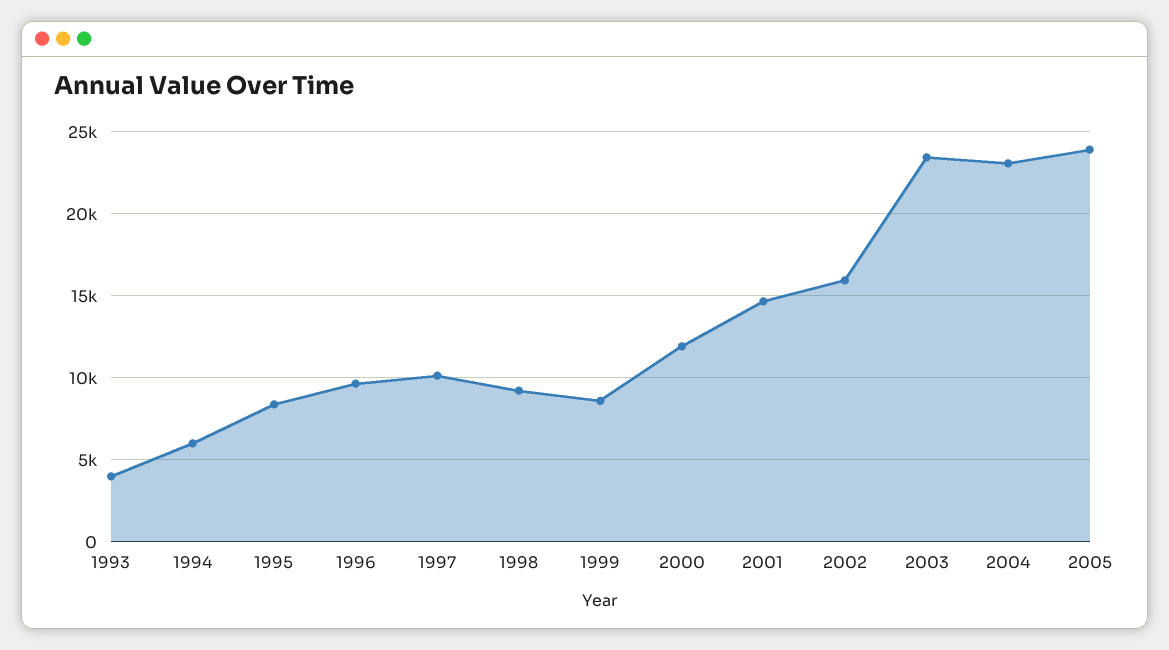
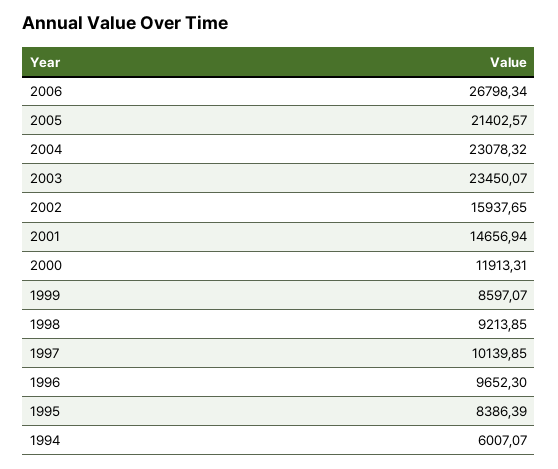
1993: 4000 -> none
2005: 24000 -> 21402.57
2006: none -> 26798.34

